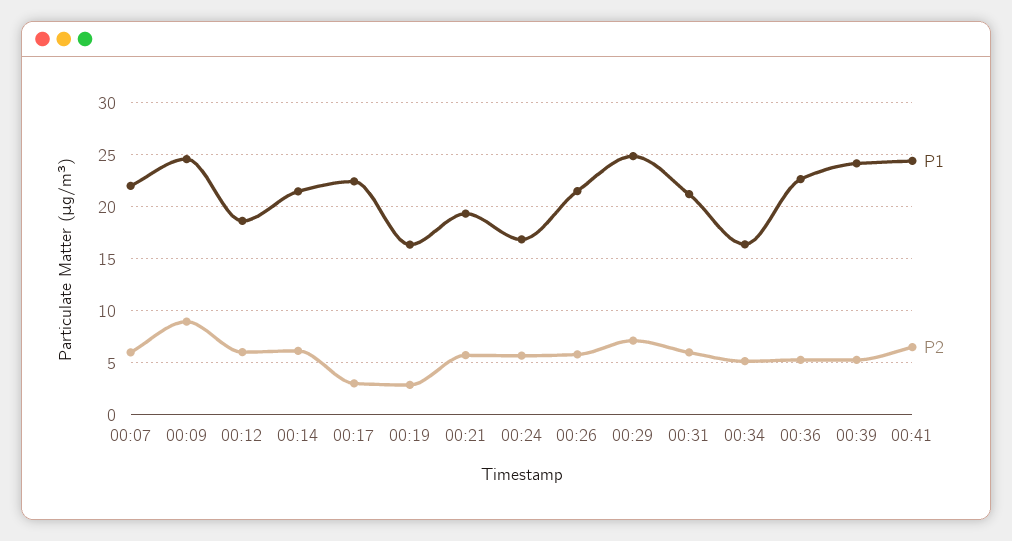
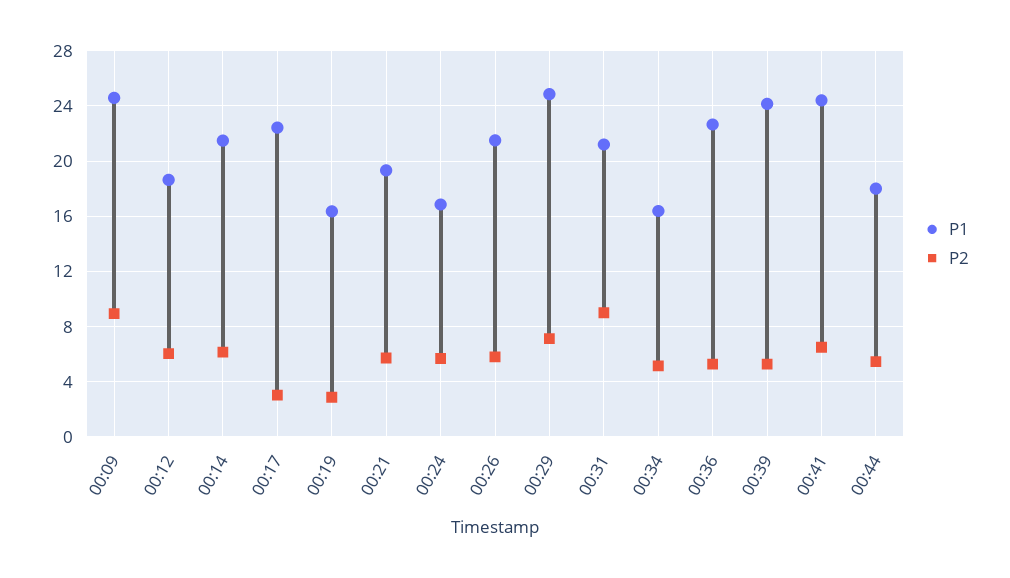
P1, 00:07: 22 -> none
P2, 00:07: 6 -> none
P2, 00:31: 6 -> 9
P1, 00:44: none -> 18
P2, 00:44: none -> 5.5

